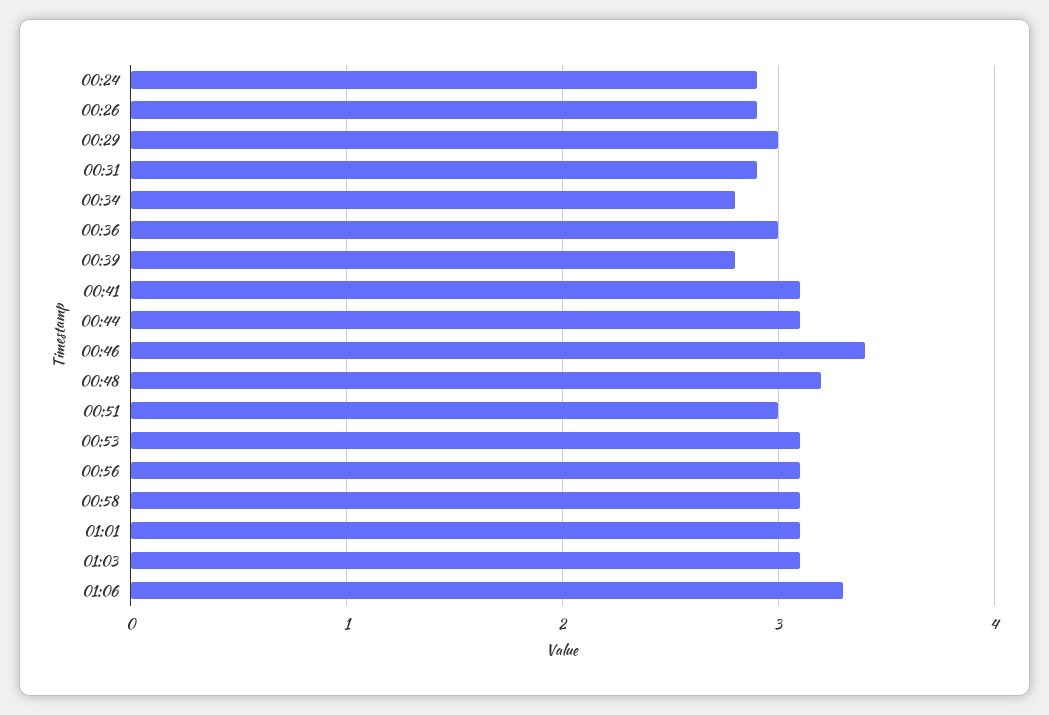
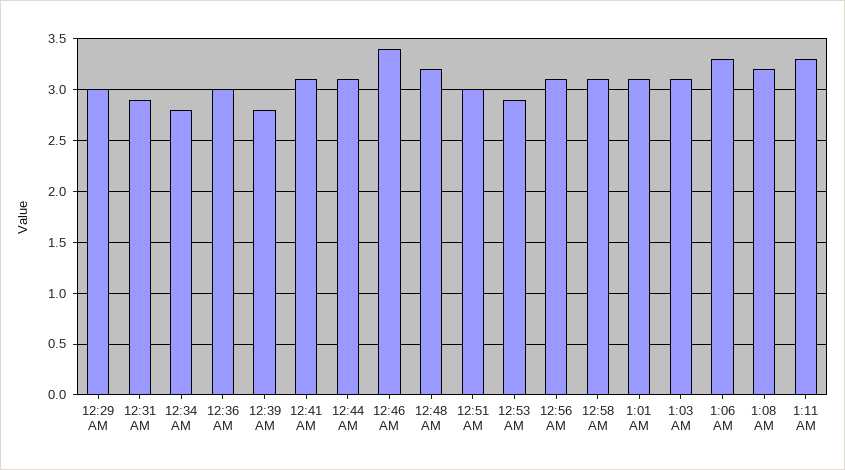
00:24: 2.9 -> none
00:26: 2.9 -> none
00:53: 3.1 -> 2.9
1:08 AM: none -> 3.2
1:11 AM: none -> 3.3

